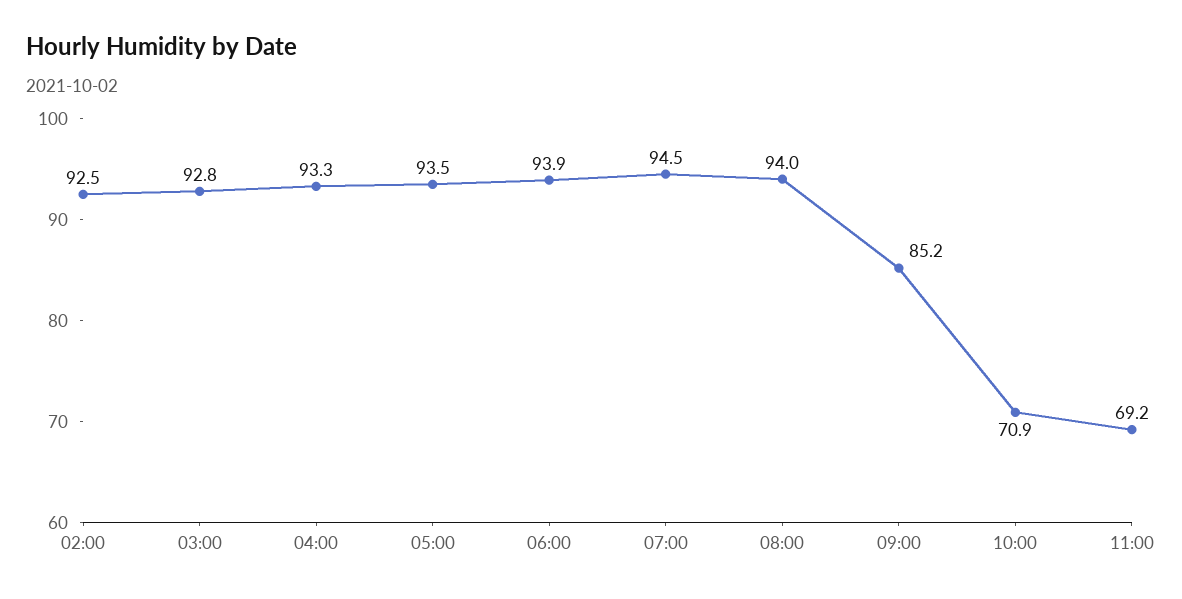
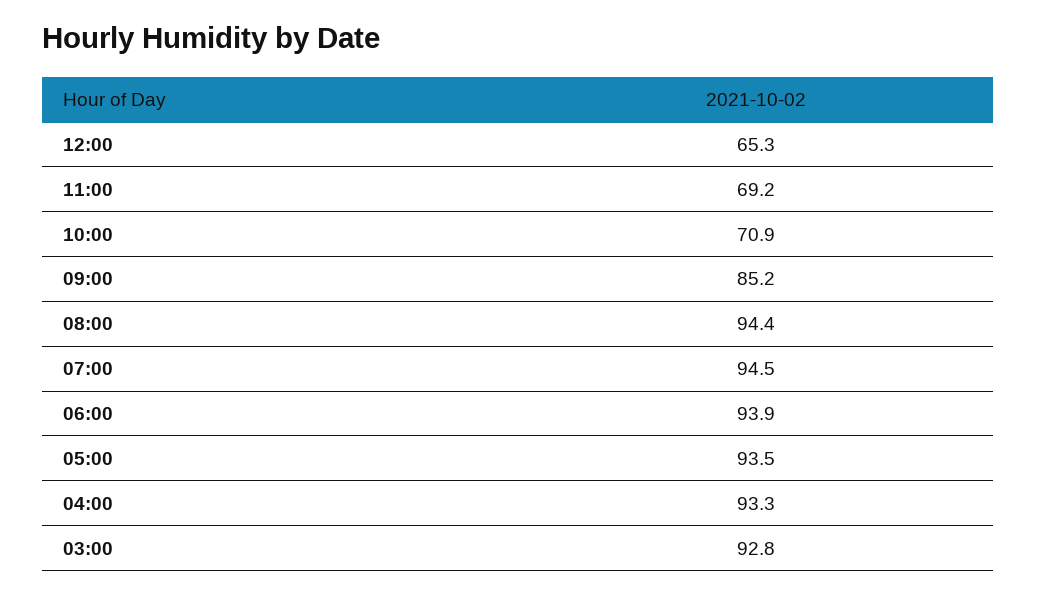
02:00: 92.5 -> none
08:00: 94 -> 94.4
12:00: none -> 65.3

